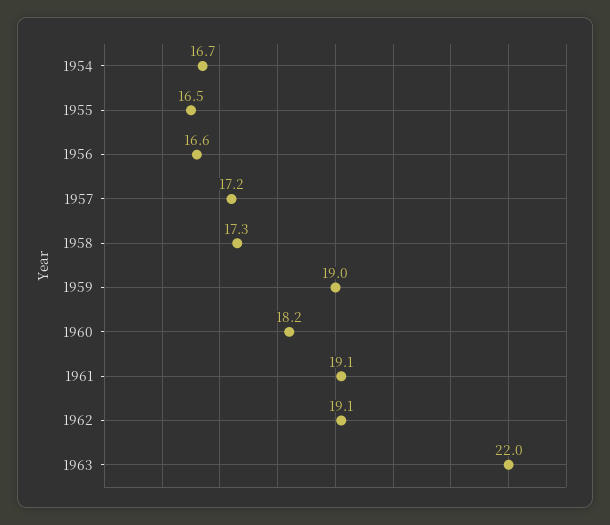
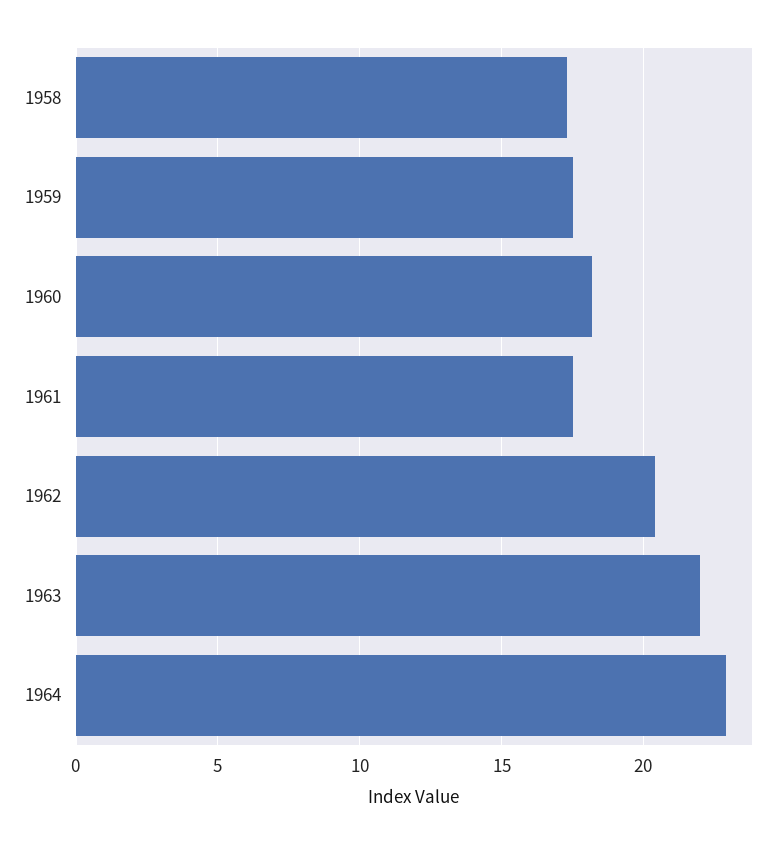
1954: 16.7 -> none
1955: 16.5 -> none
1956: 16.6 -> none
1957: 17.2 -> none
1959: 19 -> 17.5
1961: 19.1 -> 17.5
1962: 19.1 -> 20.5
1964: none -> 23

